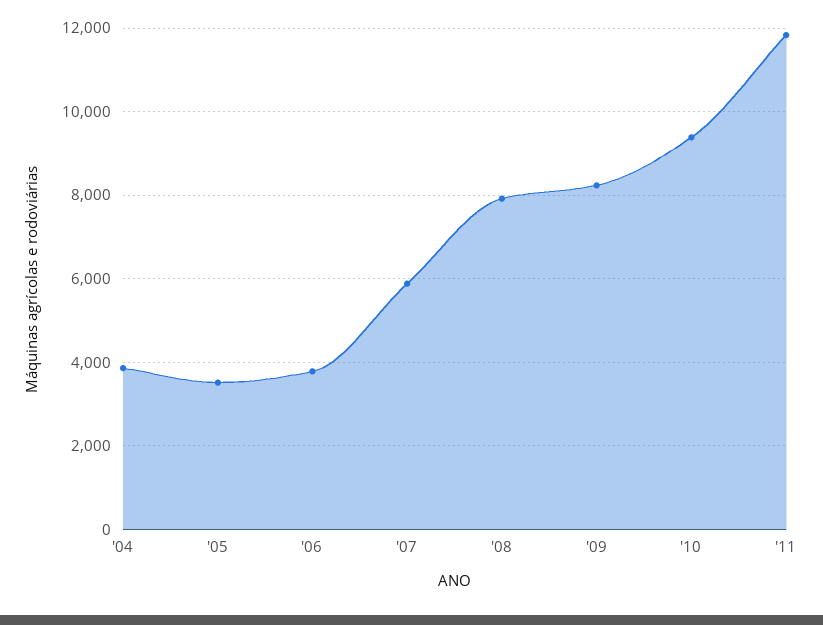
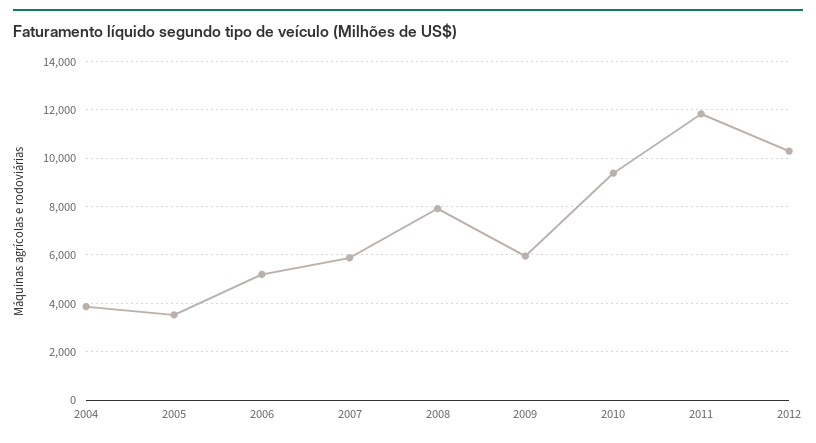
'06: 3800 -> 5250
'09: 8200 -> 6000
2012: none -> 10250

